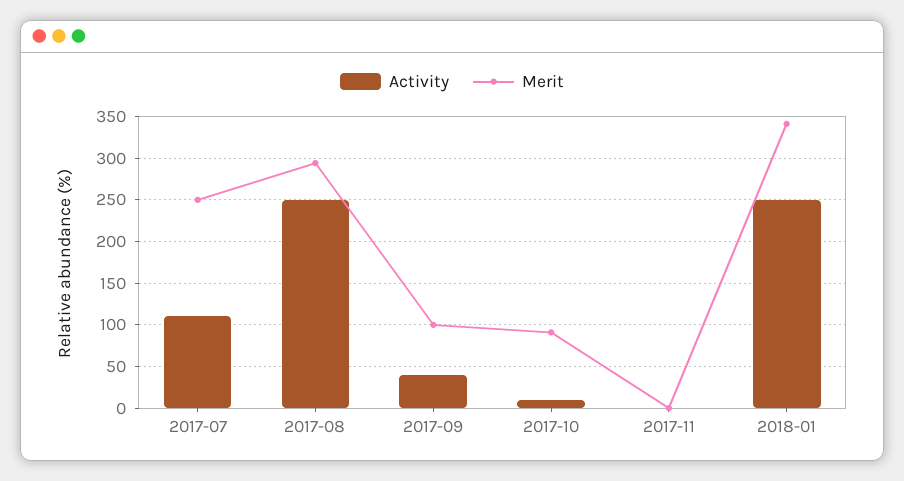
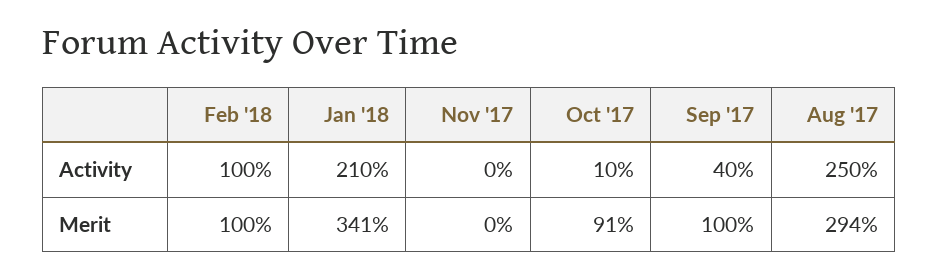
Activity, 2017-07: 110 -> none
Merit, 2017-07: 250 -> none
Activity, 2018-01: 250 -> 210
Activity, Feb '18: none -> 100
Merit, Feb '18: none -> 100

